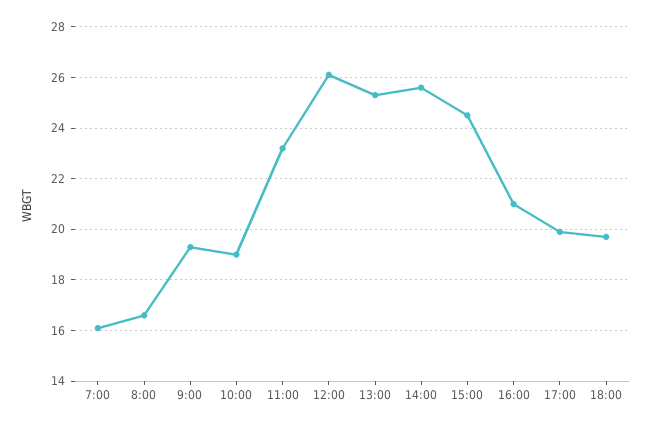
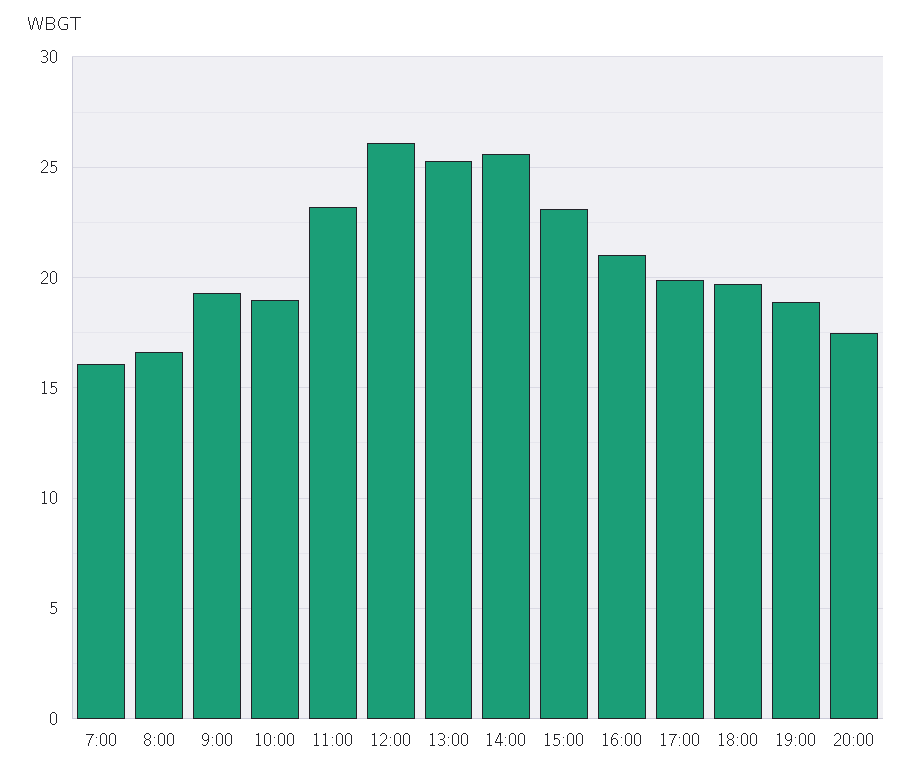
15:00: 24.5 -> 23
19:00: none -> 19
20:00: none -> 17.5

